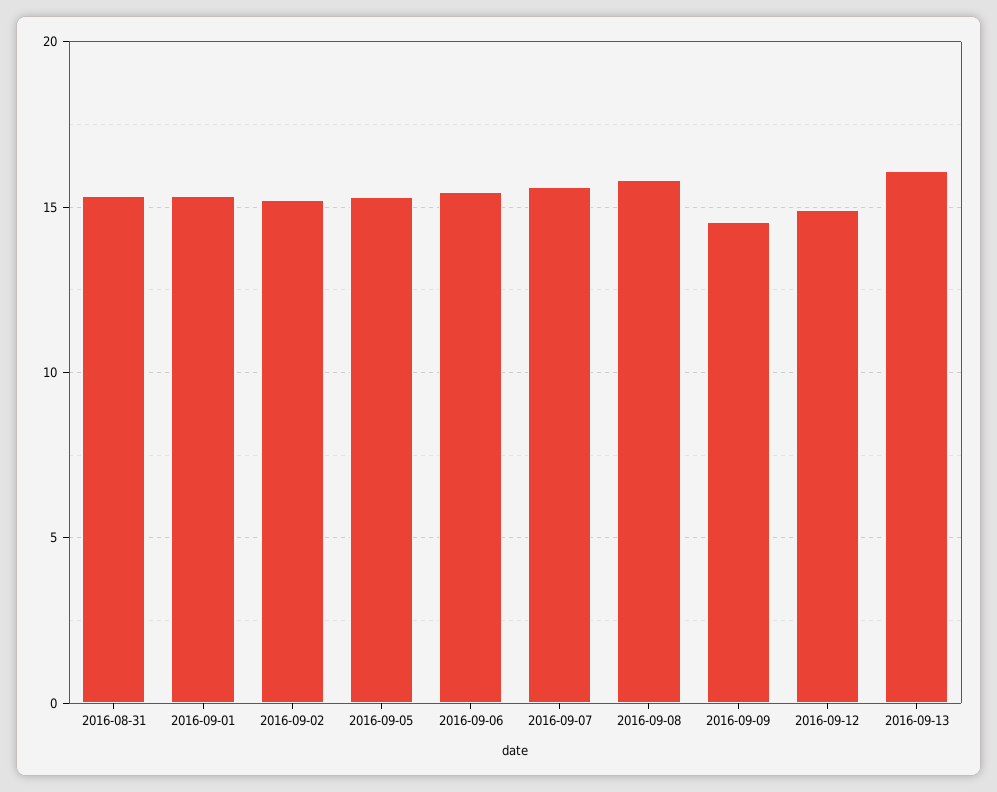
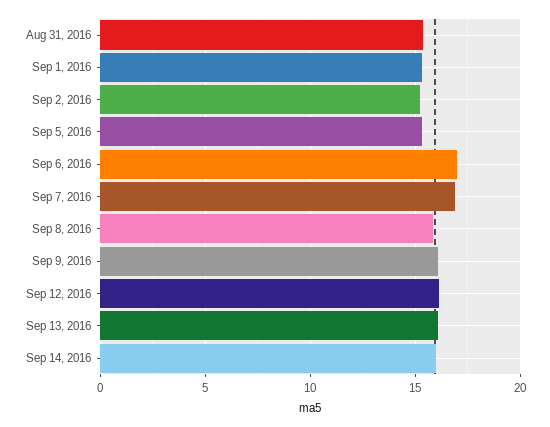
2016-09-06: 15.5 -> 17
2016-09-07: 15.5 -> 17
2016-09-09: 14.5 -> 16
2016-09-12: 15 -> 16
Sep 14, 2016: none -> 16

